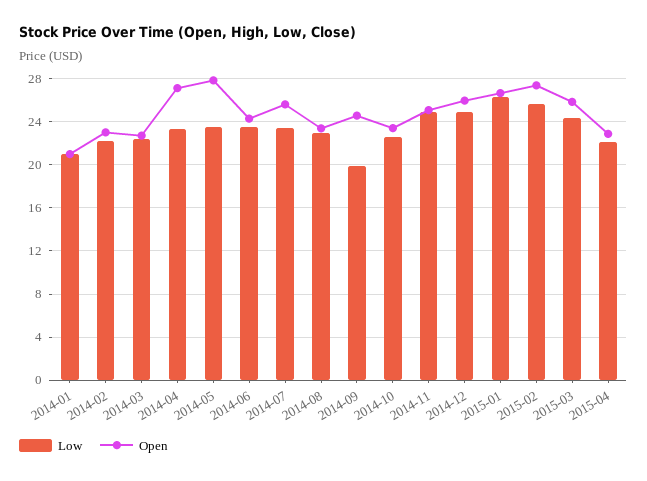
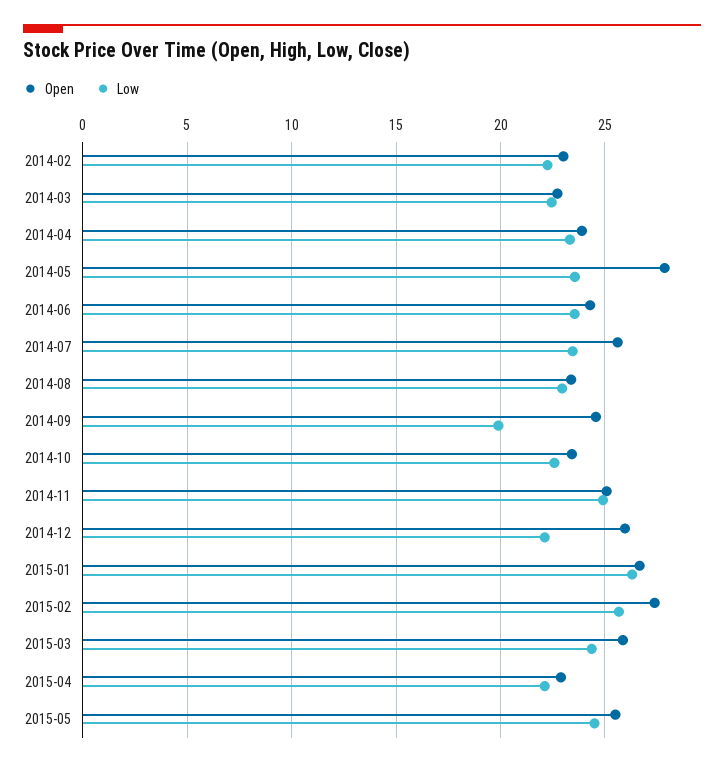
Low, 2014-01: 21 -> none
Open, 2014-01: 21 -> none
Open, 2014-04: 27 -> 24
Low, 2014-12: 25 -> 22
Open, 2015-05: none -> 25.5
Low, 2015-05: none -> 24.5

